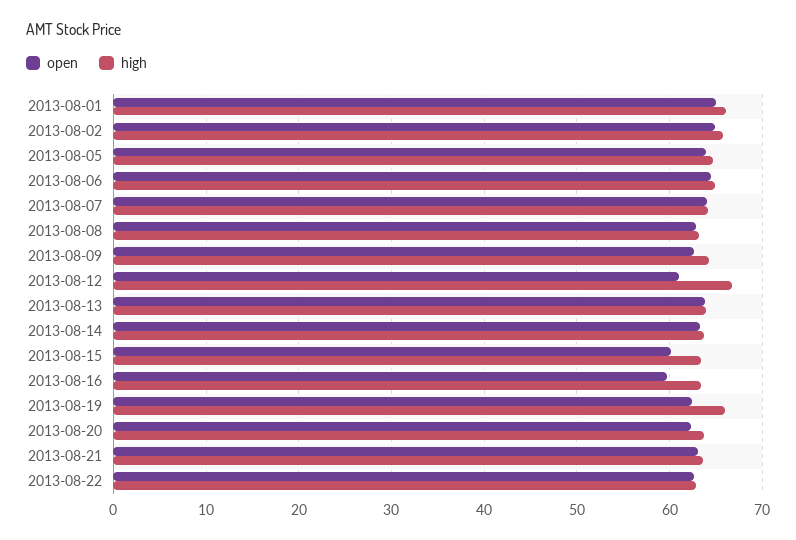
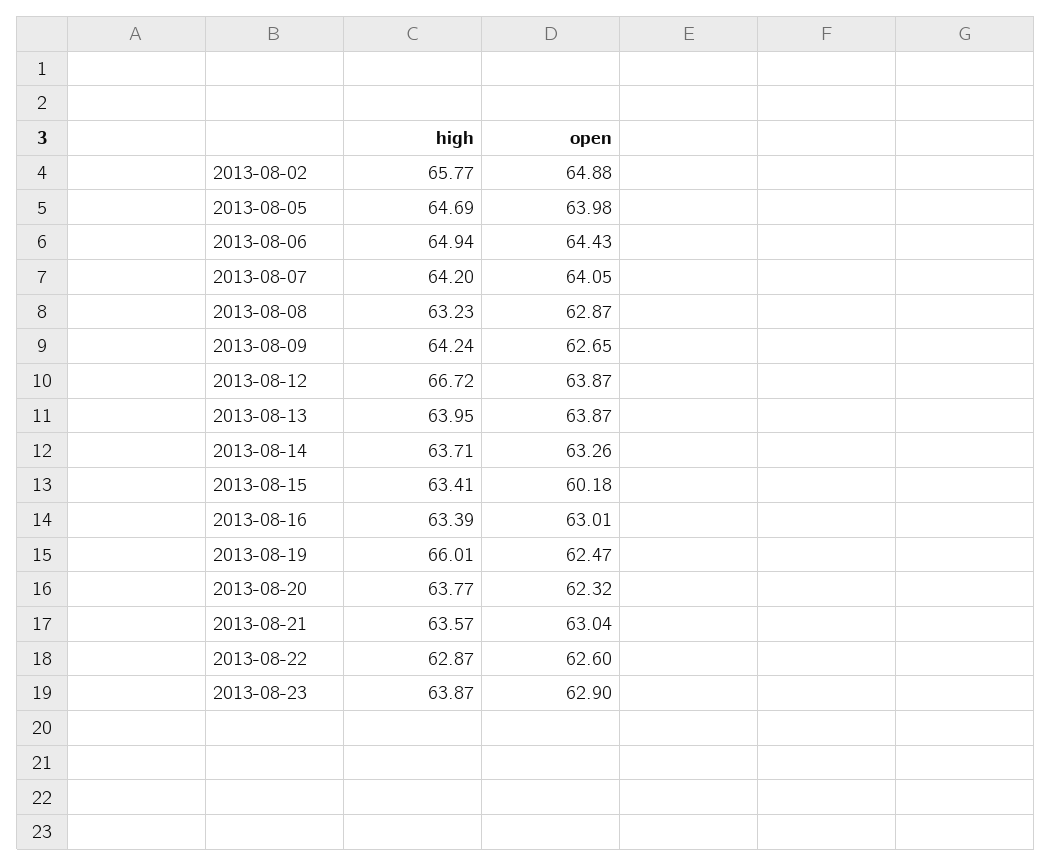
open, 2013-08-01: 65 -> none
high, 2013-08-01: 66 -> none
open, 2013-08-12: 61 -> 63.87
open, 2013-08-16: 60 -> 63.01
high, 2013-08-23: none -> 63.87
open, 2013-08-23: none -> 62.9

